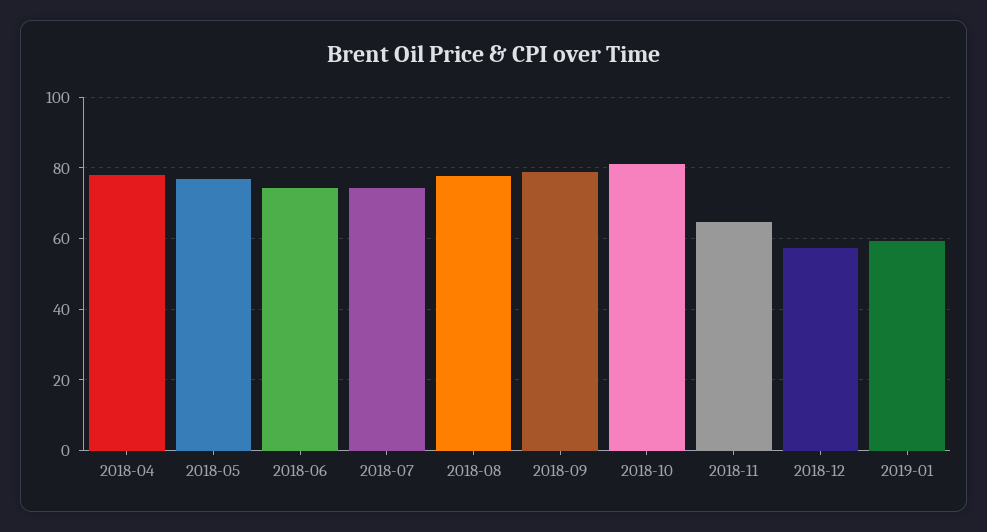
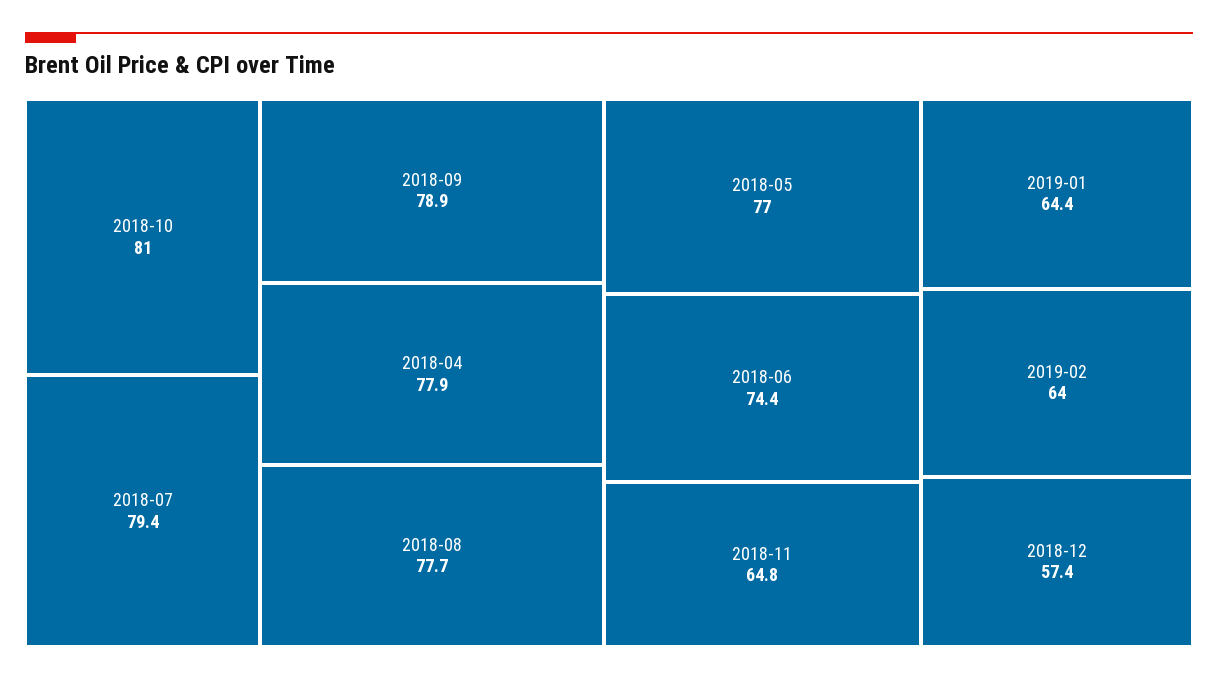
2018-07: 74 -> 79.4
2019-01: 60 -> 64.4
2019-02: none -> 64

